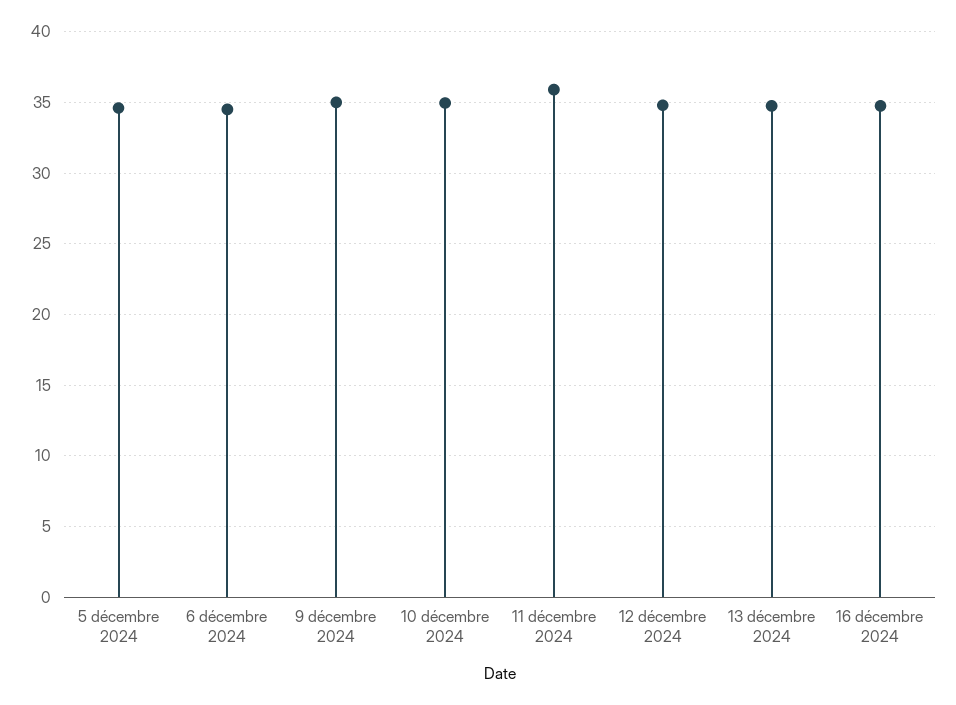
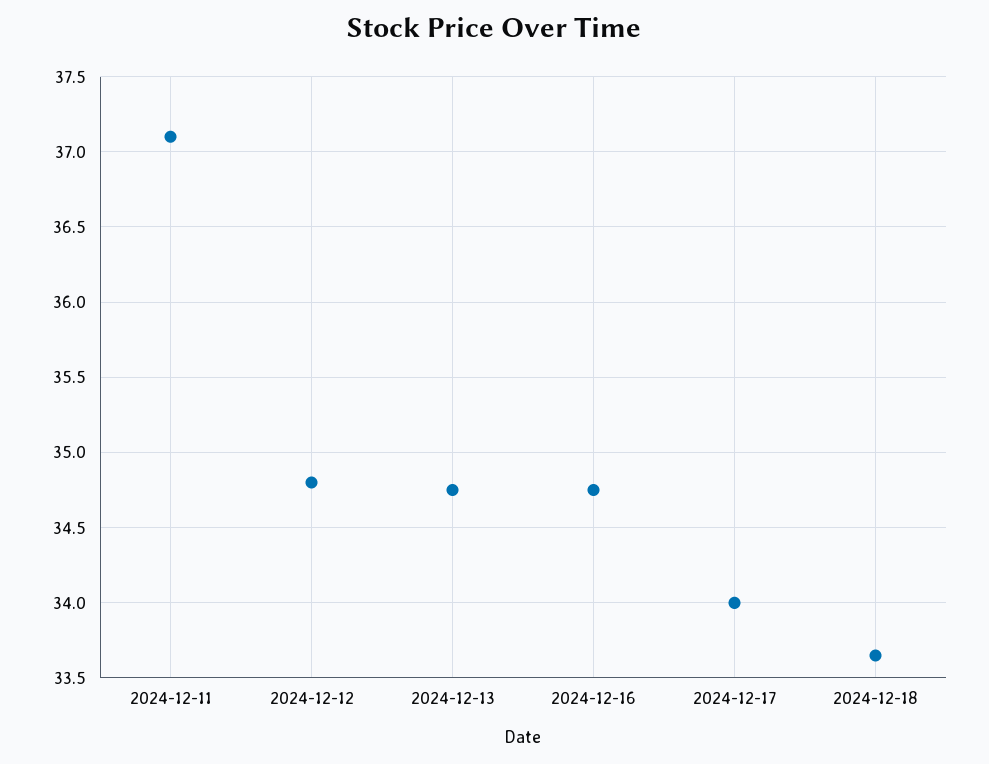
5 décembre 2024: 34.5 -> none
6 décembre 2024: 34.5 -> none
9 décembre 2024: 35 -> none
10 décembre 2024: 35 -> none
11 décembre 2024: 36 -> 37.1
2024-12-17: none -> 34
2024-12-18: none -> 33.65

